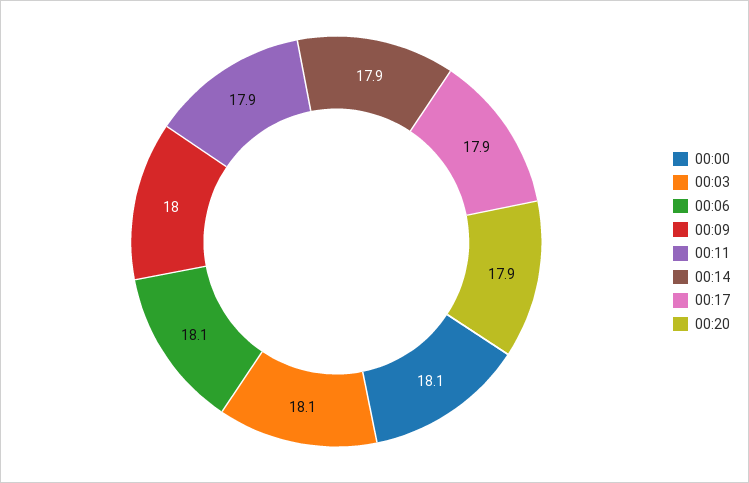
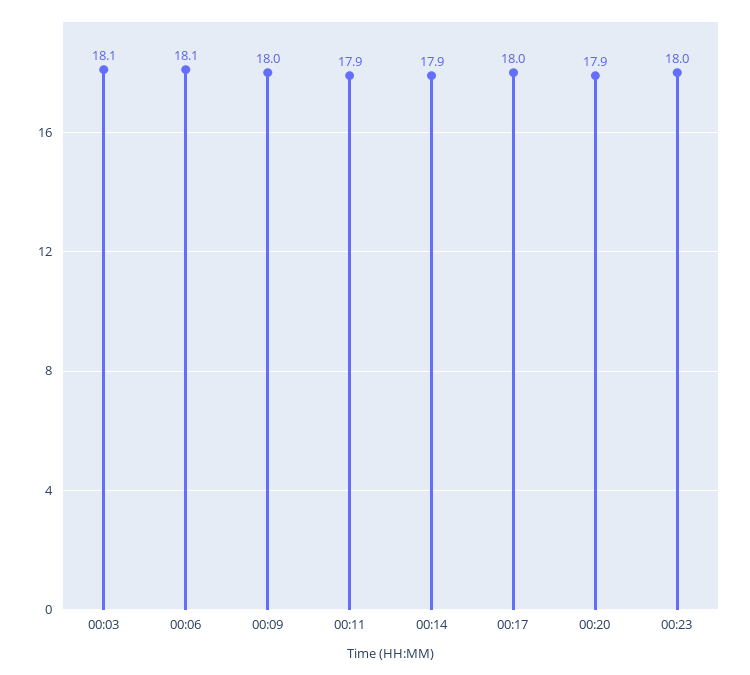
00:00: 18.1 -> none
00:17: 17.9 -> 18
00:23: none -> 18

